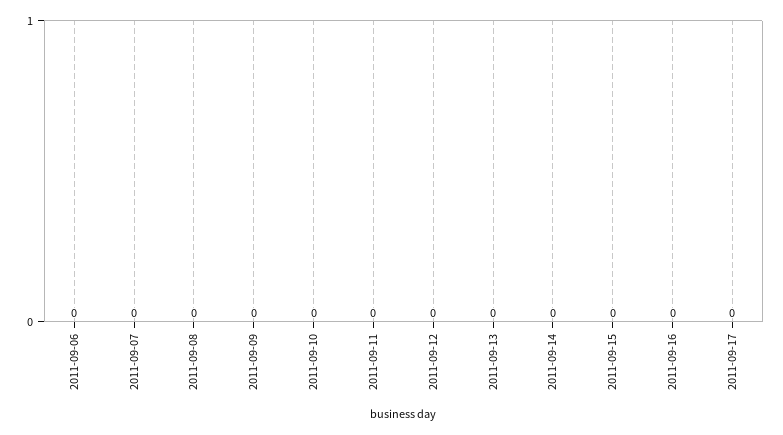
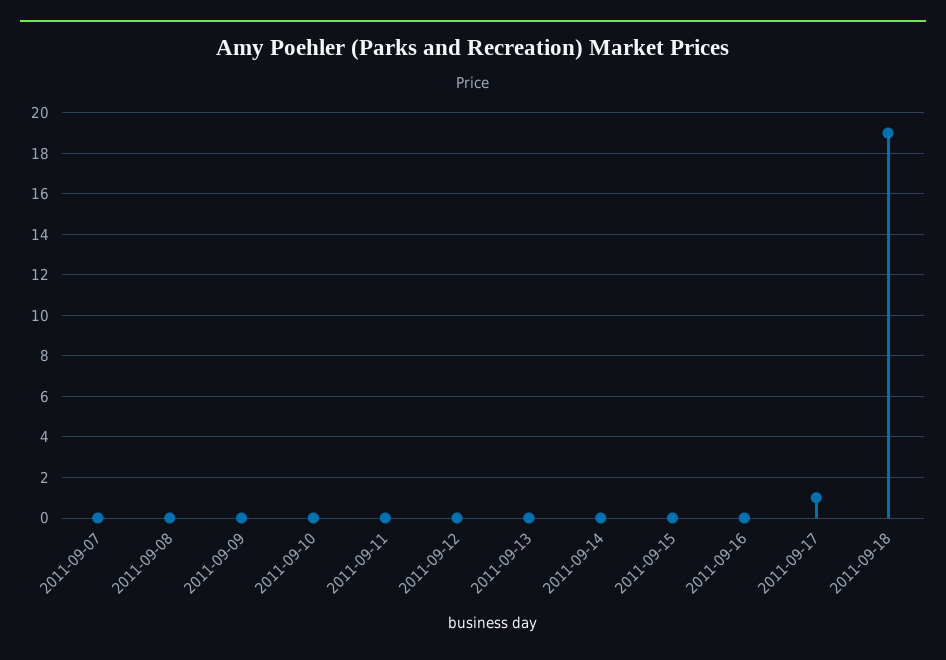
2011-09-06: 0 -> none
2011-09-17: 0 -> 1
2011-09-18: none -> 19

